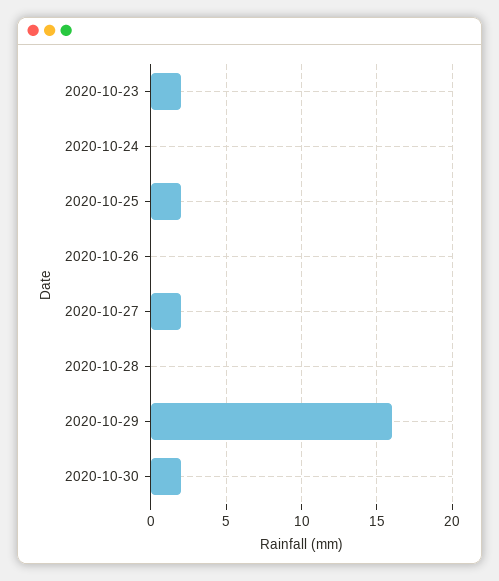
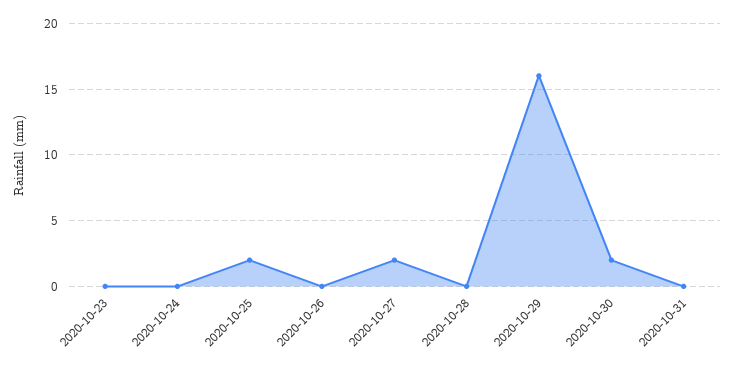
2020-10-23: 2 -> 0
2020-10-31: none -> 0

